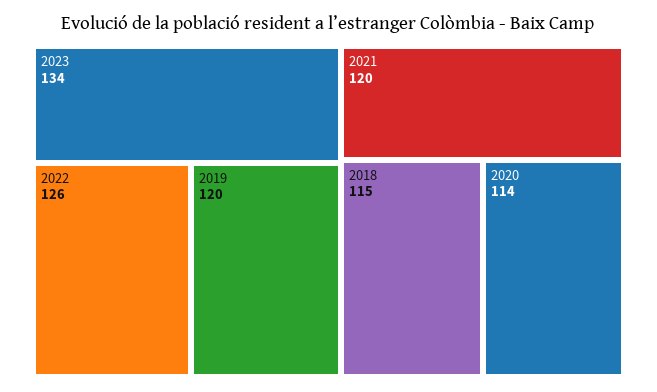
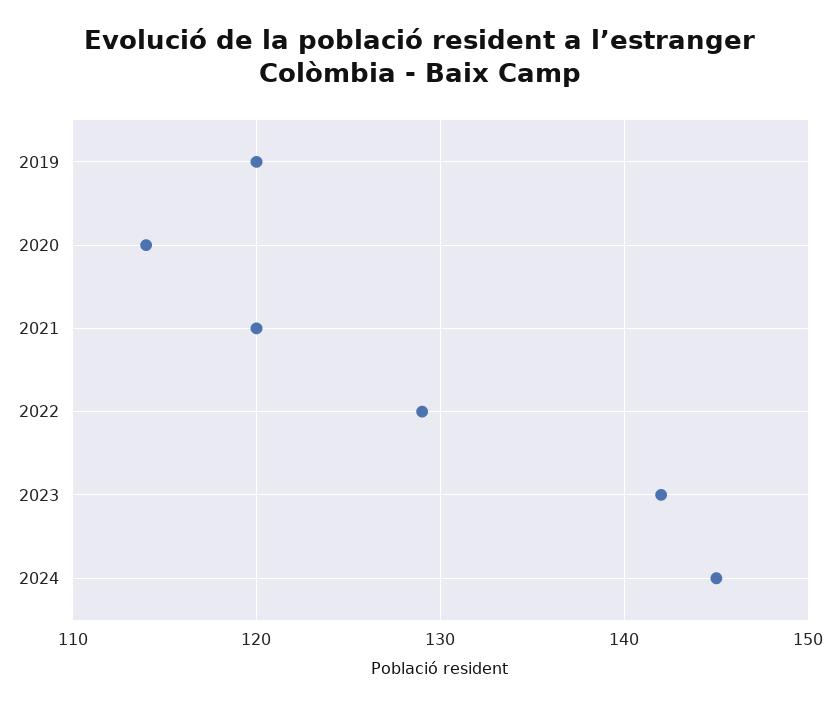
2023: 134 -> 142
2022: 126 -> 129
2018: 115 -> none
2024: none -> 145

